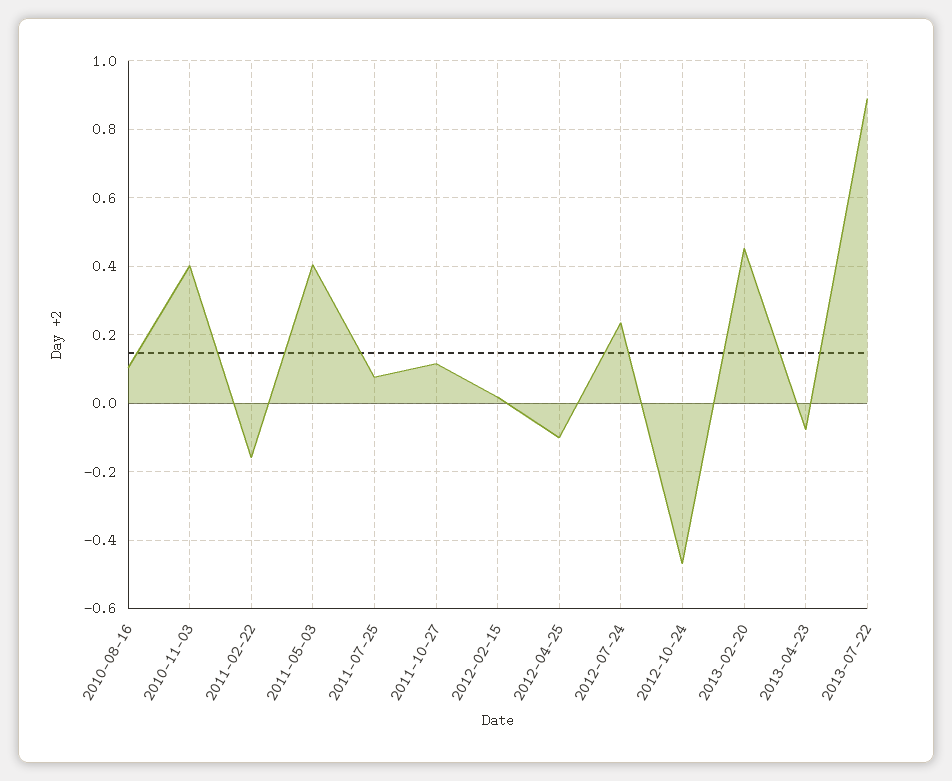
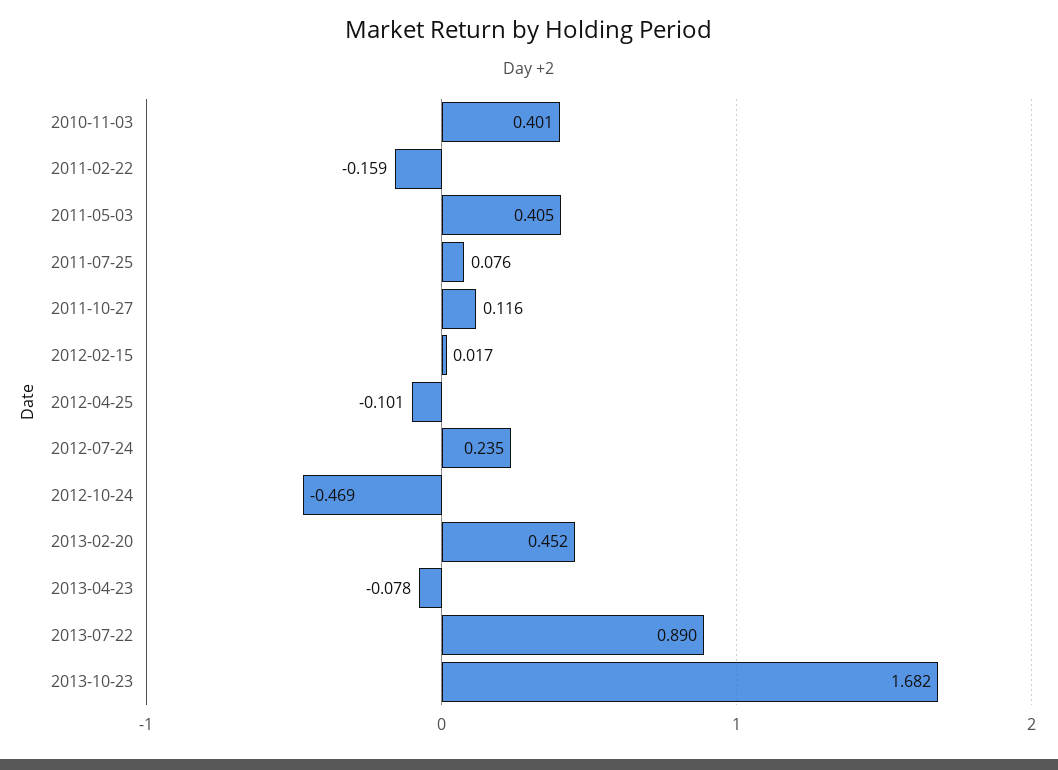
2010-08-16: 0.1 -> none
2013-10-23: none -> 1.682

